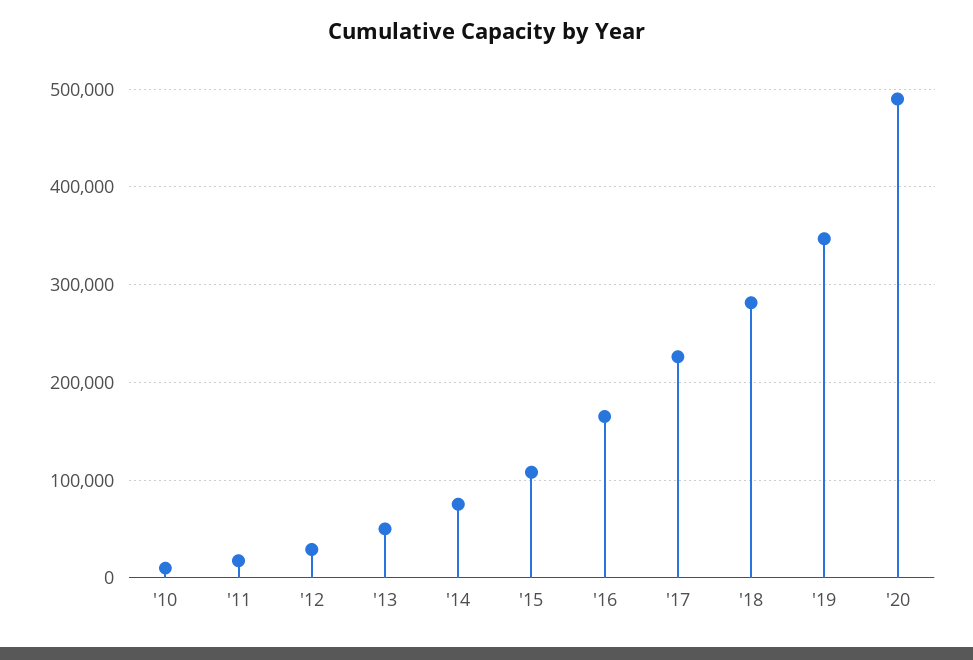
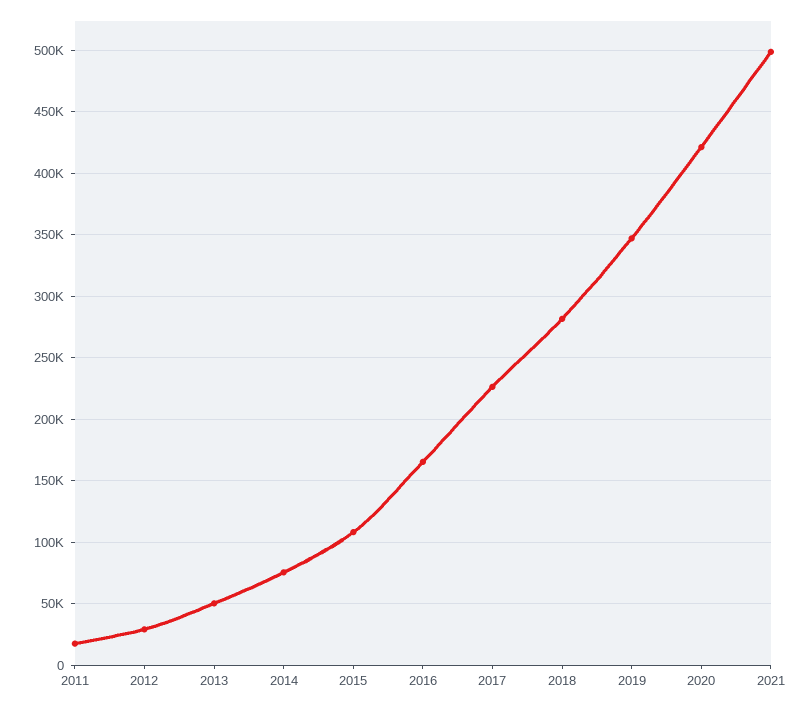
'10: 10000 -> none
'20: 490000 -> 420000
2021: none -> 500000

